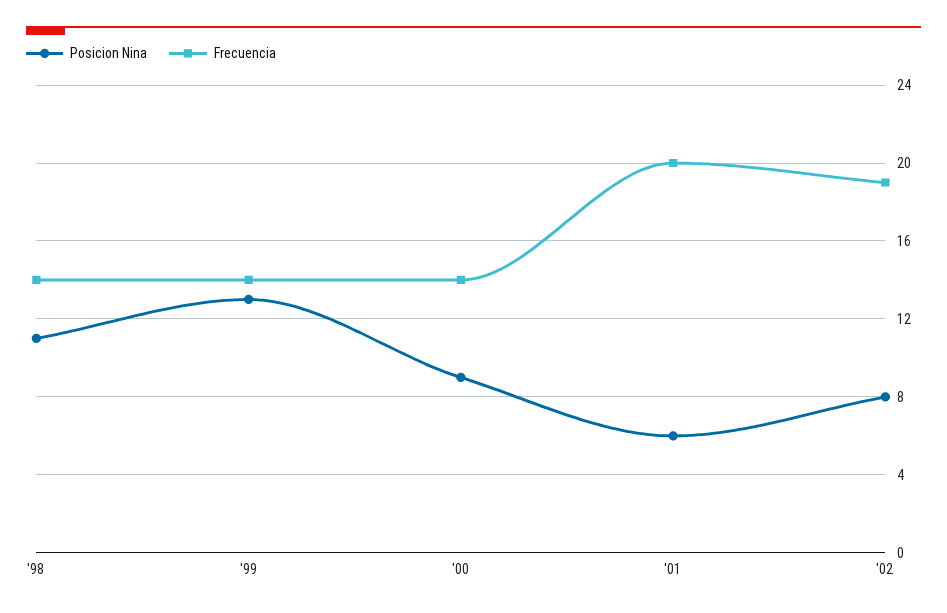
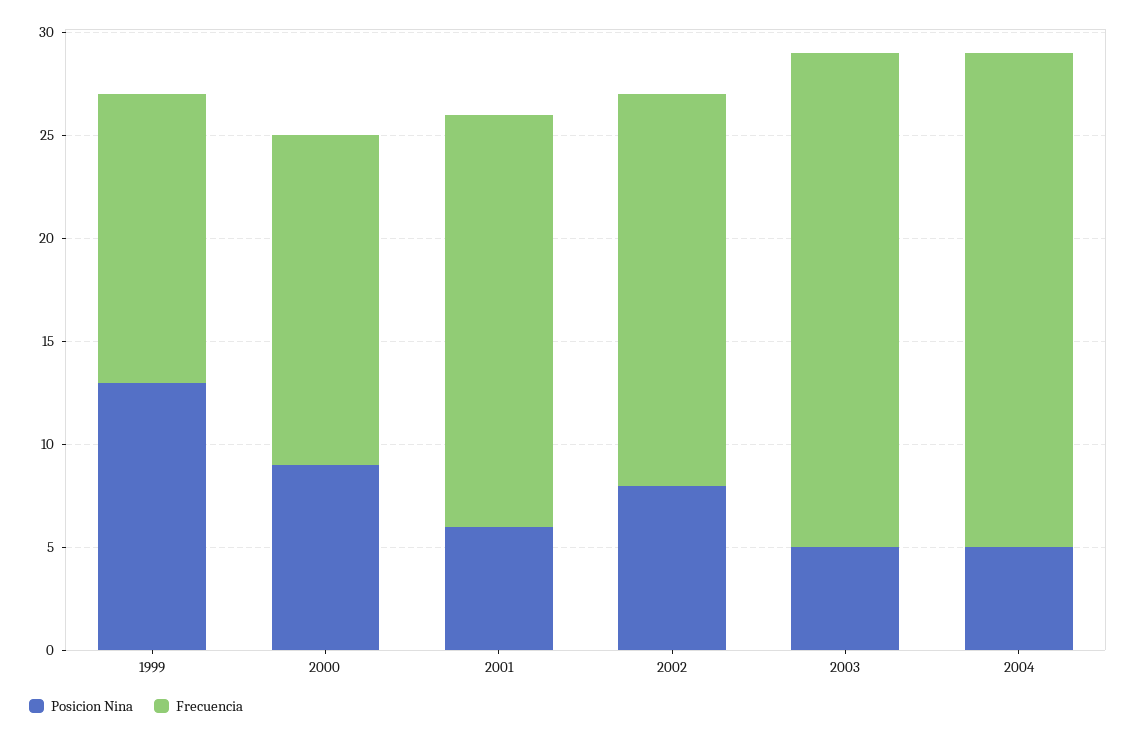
Posicion Nina, '98: 11 -> none
Frecuencia, '98: 14 -> none
Frecuencia, '00: 14 -> 16
Posicion Nina, 2003: none -> 5
Frecuencia, 2003: none -> 24
Posicion Nina, 2004: none -> 5
Frecuencia, 2004: none -> 24

